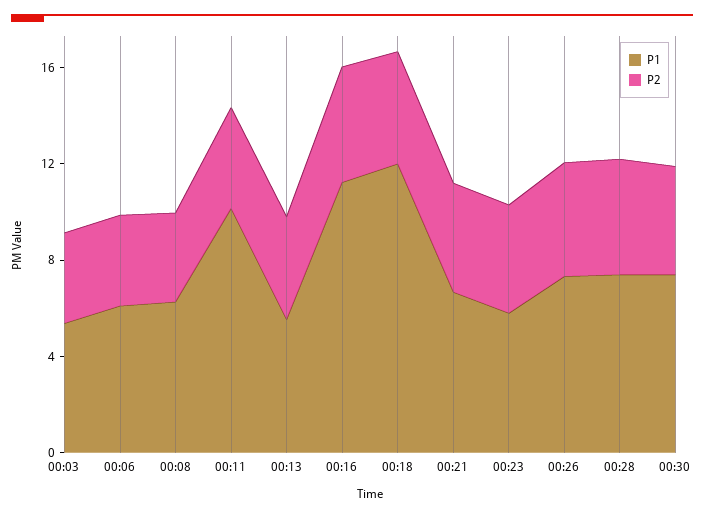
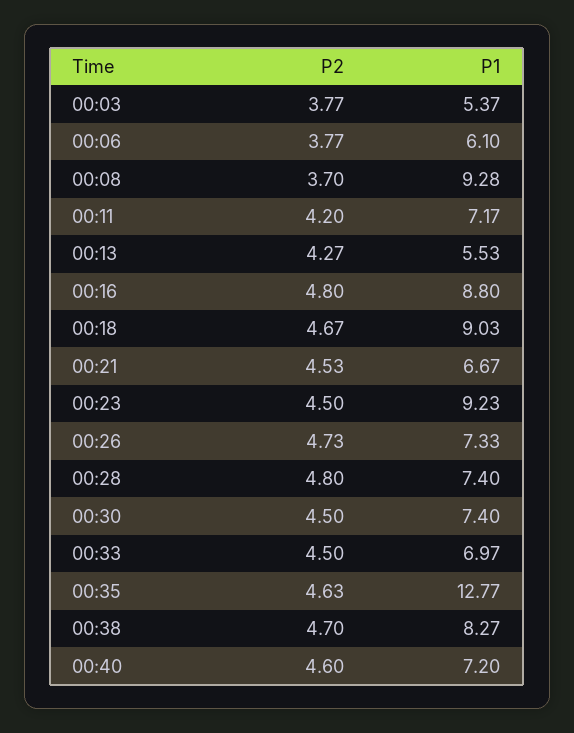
P1, 00:08: 6 -> 9.28
P1, 00:11: 10 -> 7.17
P1, 00:16: 11 -> 8.8
P1, 00:18: 12 -> 9.03
P1, 00:23: 6 -> 9.23
P2, 00:33: none -> 4.5
P1, 00:33: none -> 6.97
P2, 00:35: none -> 4.63
P1, 00:35: none -> 12.77
P2, 00:38: none -> 4.7
P1, 00:38: none -> 8.27
P2, 00:40: none -> 4.6
P1, 00:40: none -> 7.2

